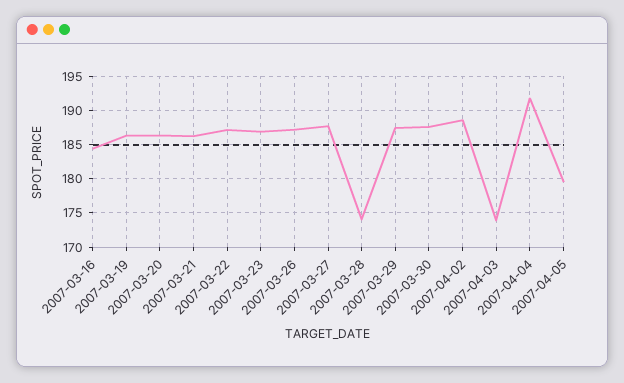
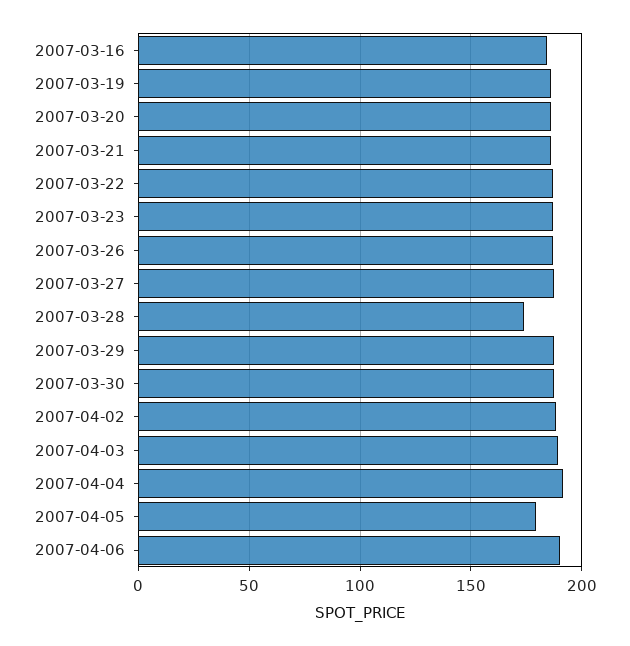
2007-04-03: 174 -> 190
2007-04-06: none -> 190

